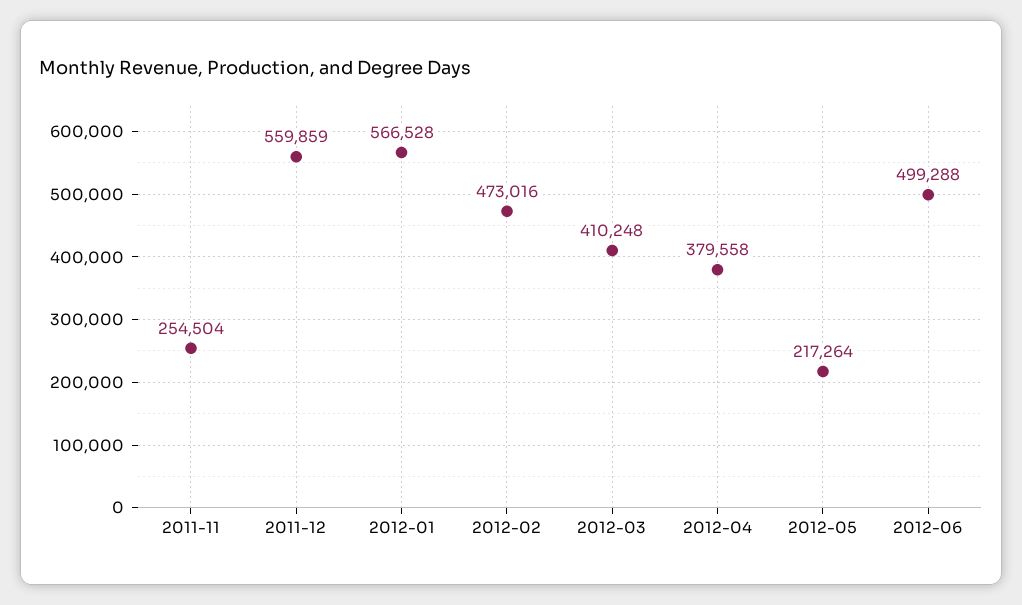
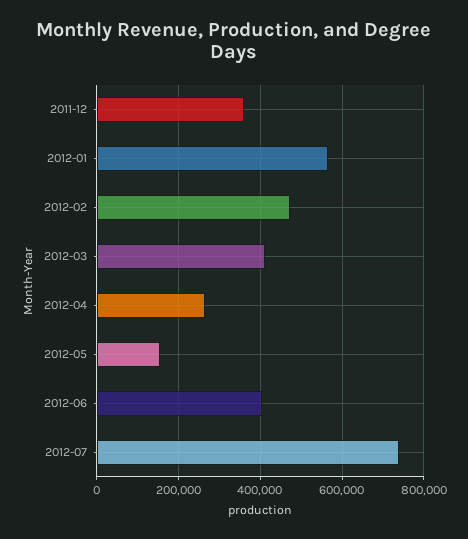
2011-11: 254504 -> none
2011-12: 559859 -> 360000
2012-04: 379558 -> 260000
2012-05: 217264 -> 160000
2012-06: 499288 -> 400000
2012-07: none -> 740000

